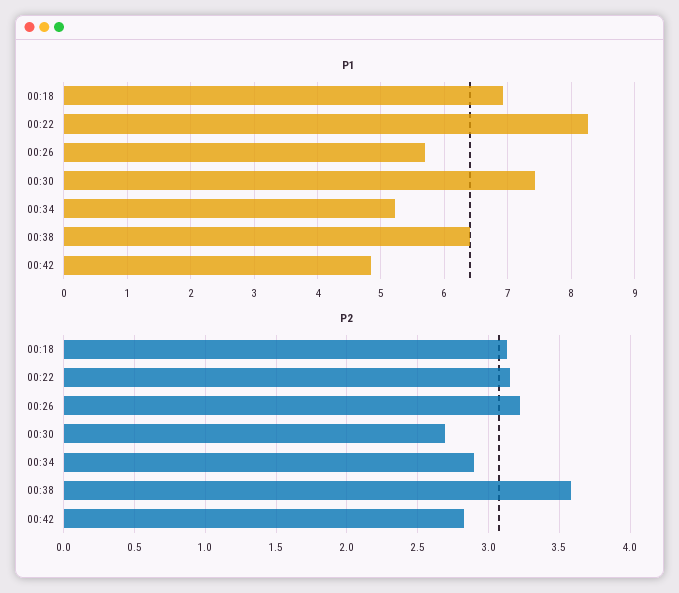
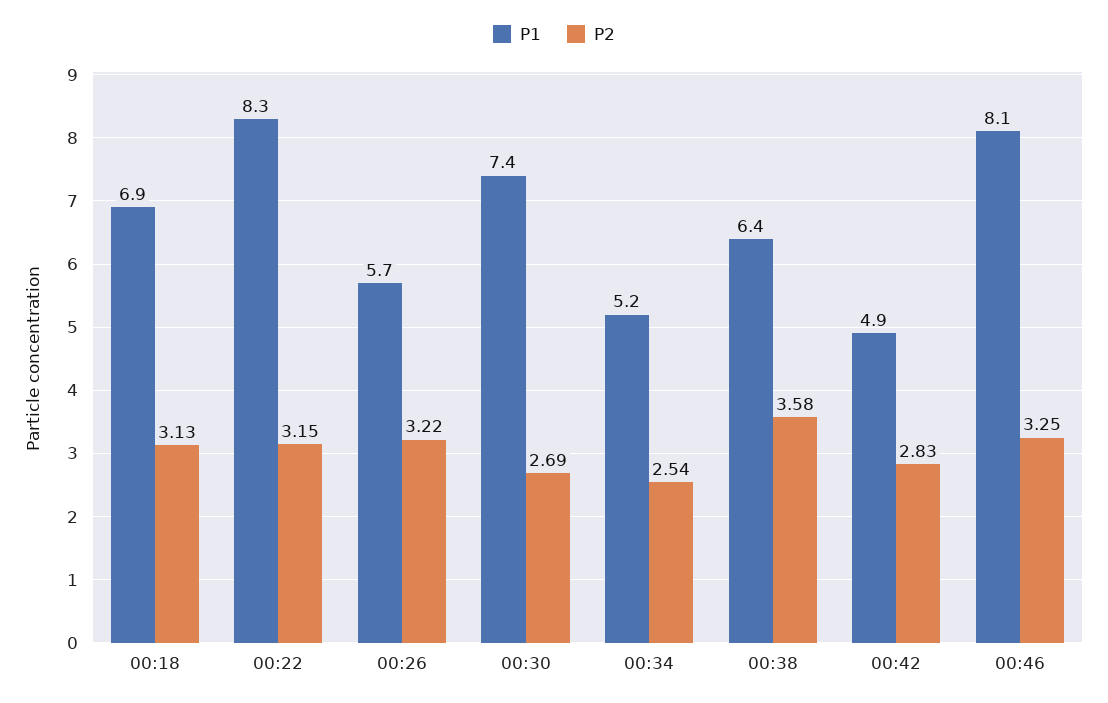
P2, 00:34: 2.9 -> 2.54
P1, 00:46: none -> 8.1
P2, 00:46: none -> 3.25

